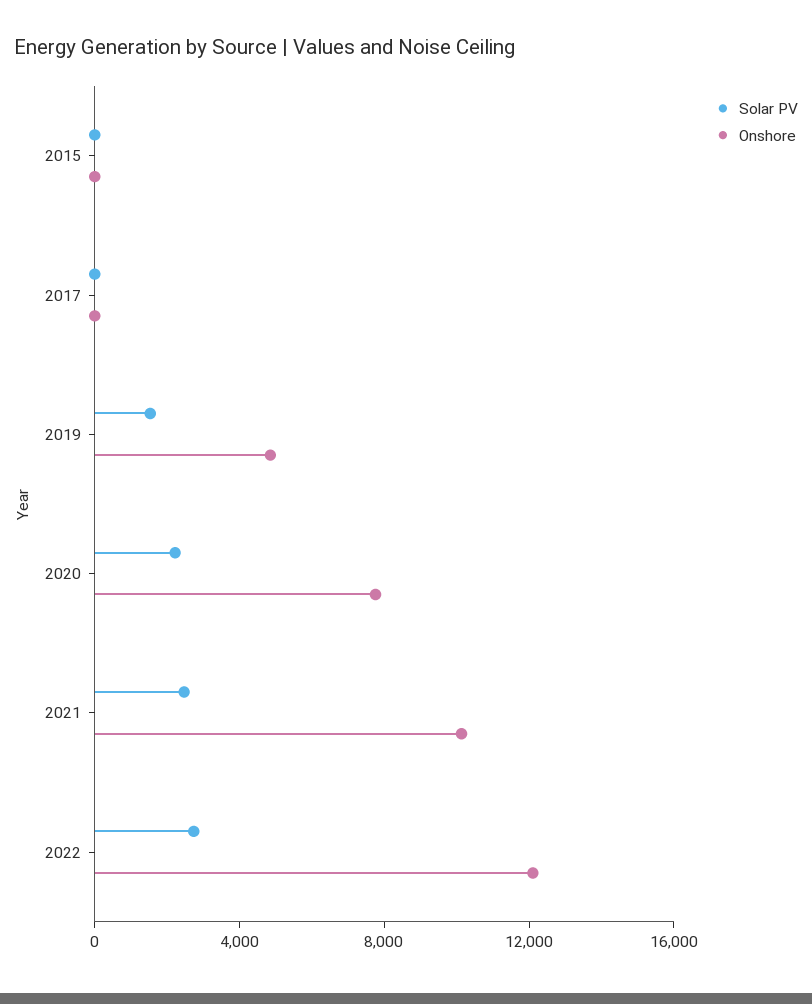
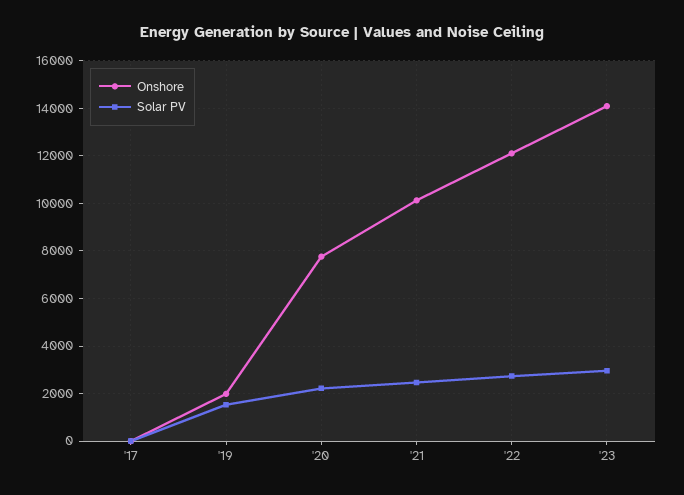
Solar PV, 2015: 0 -> none
Onshore, 2015: 0 -> none
Onshore, 2019: 5000 -> 2000
Onshore, '23: none -> 14000
Solar PV, '23: none -> 3000

